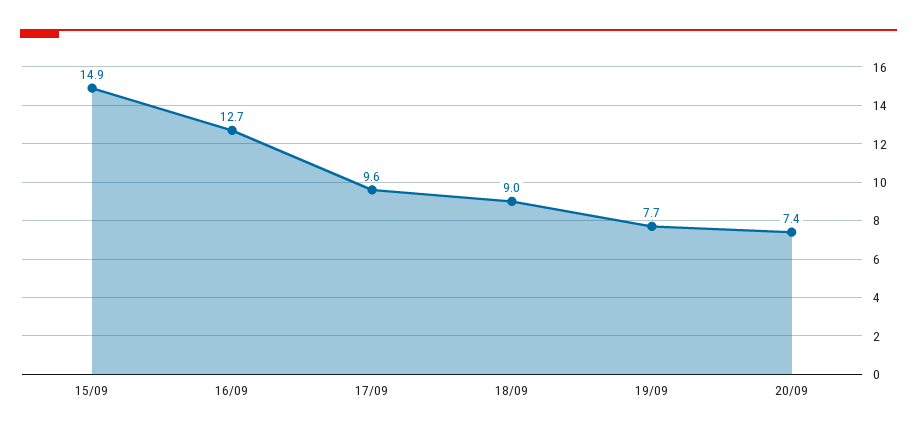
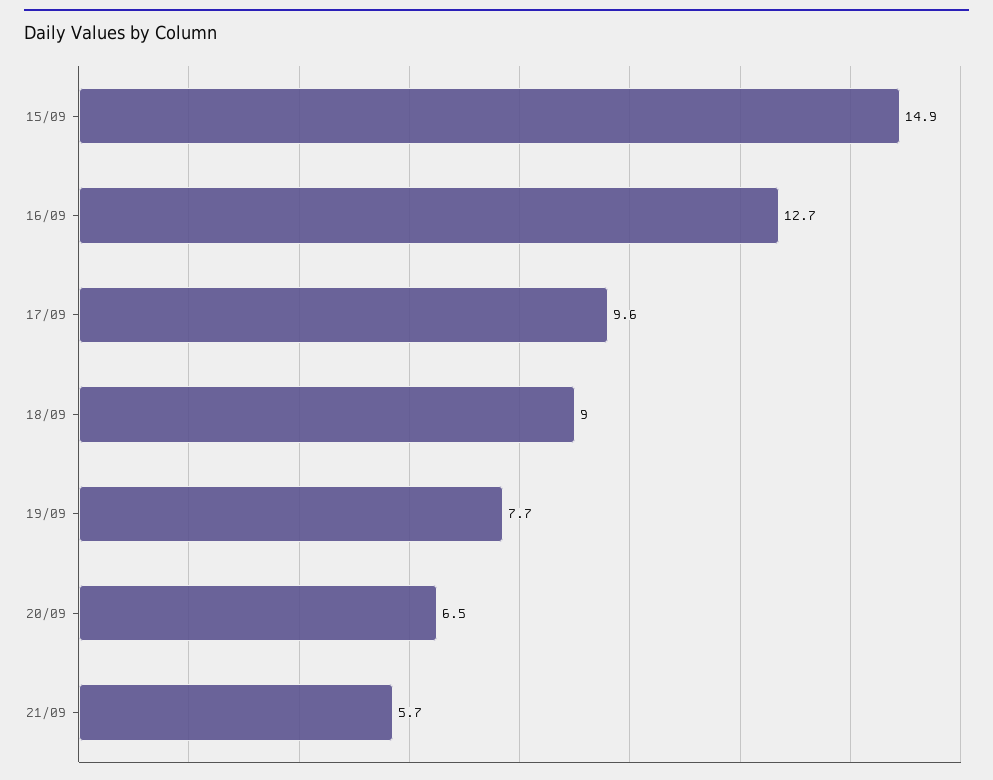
20/09: 7.4 -> 6.5
21/09: none -> 5.7

